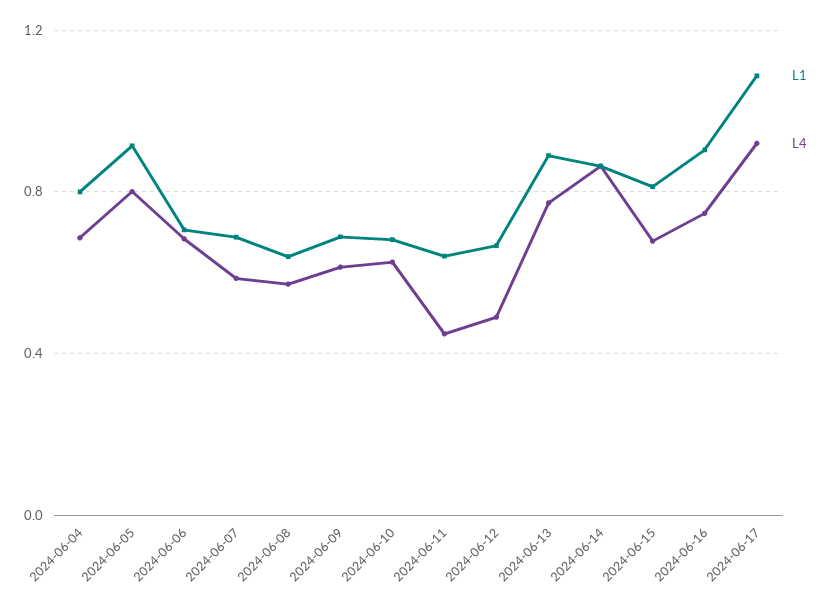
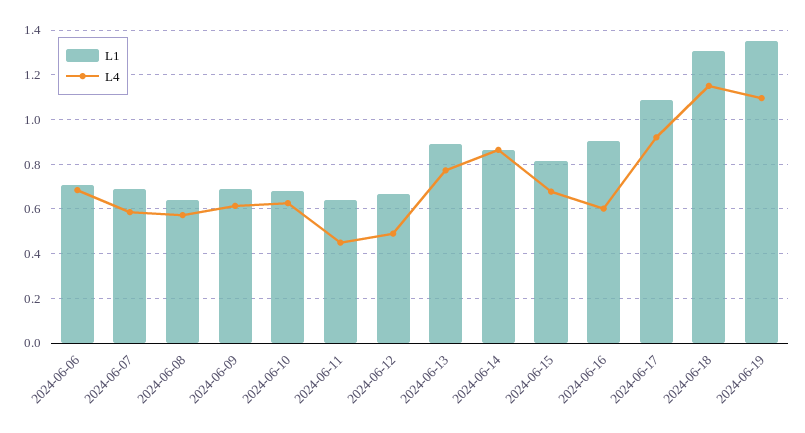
L1, 2024-06-04: 0.8 -> none
L4, 2024-06-04: 0.7 -> none
L1, 2024-06-05: 0.9 -> none
L4, 2024-06-05: 0.8 -> none
L4, 2024-06-16: 0.75 -> 0.6
L1, 2024-06-18: none -> 1.3
L4, 2024-06-18: none -> 1.15
L1, 2024-06-19: none -> 1.35
L4, 2024-06-19: none -> 1.1

